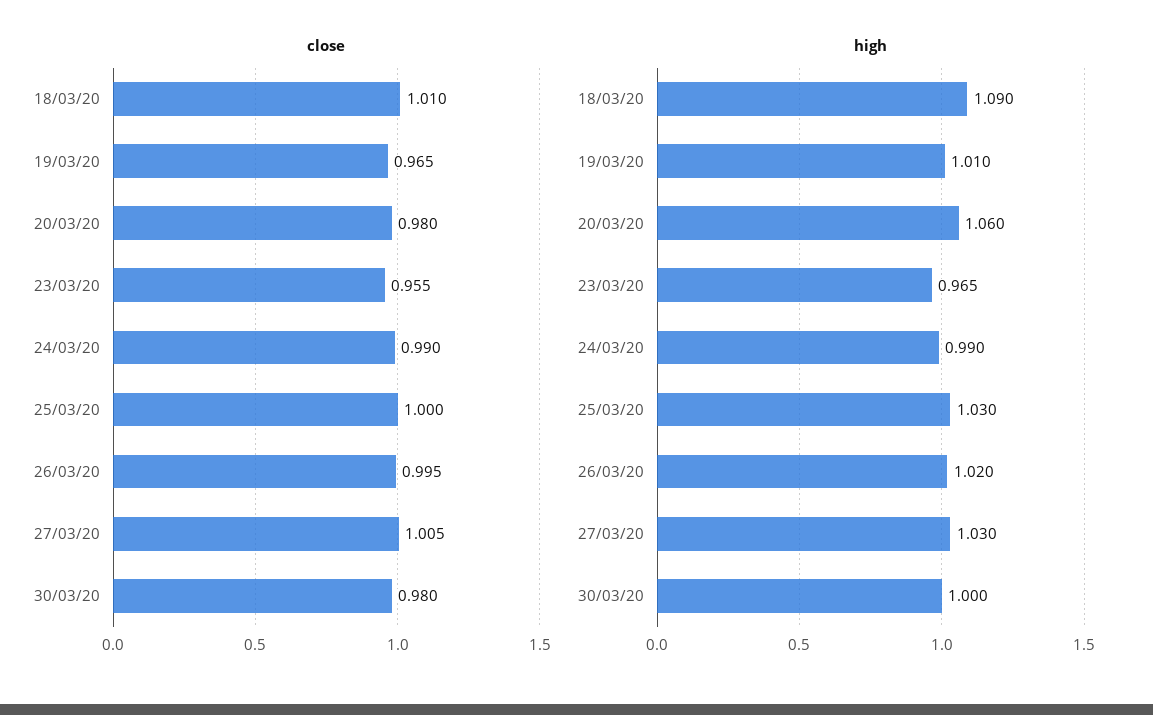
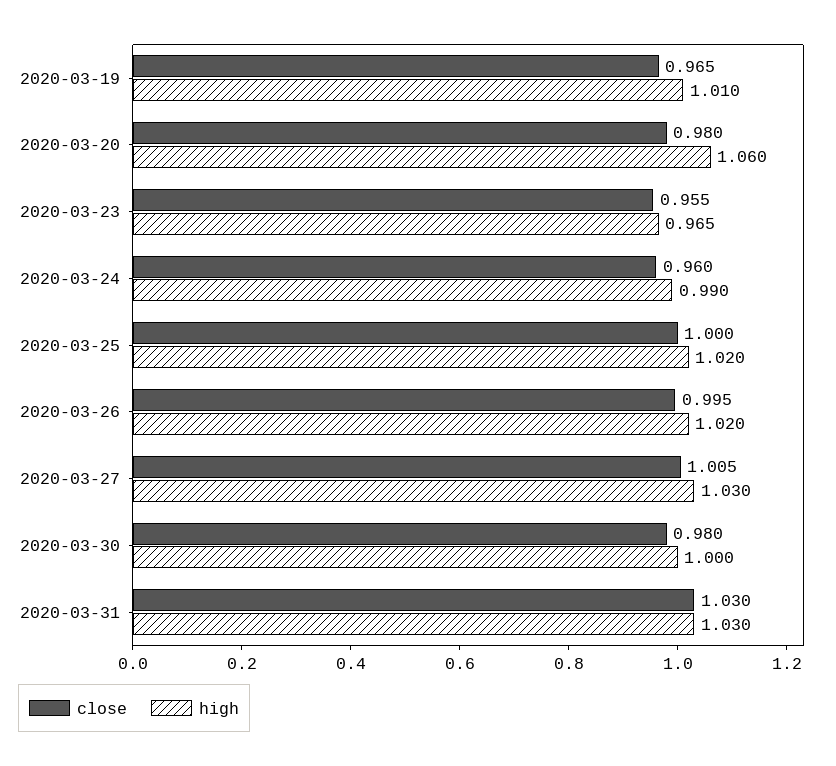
close, 18/03/20: 1.01 -> none
close, 24/03/20: 0.99 -> 0.96
high, 18/03/20: 1.09 -> none
high, 25/03/20: 1.03 -> 1.02
close, 2020-03-31: none -> 1.03
high, 2020-03-31: none -> 1.03

